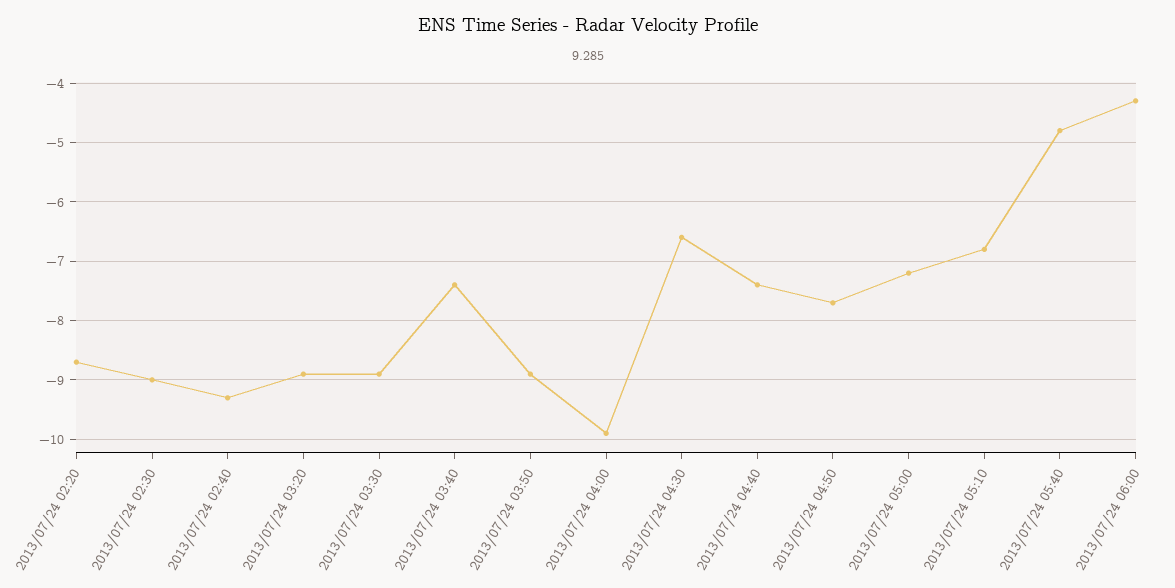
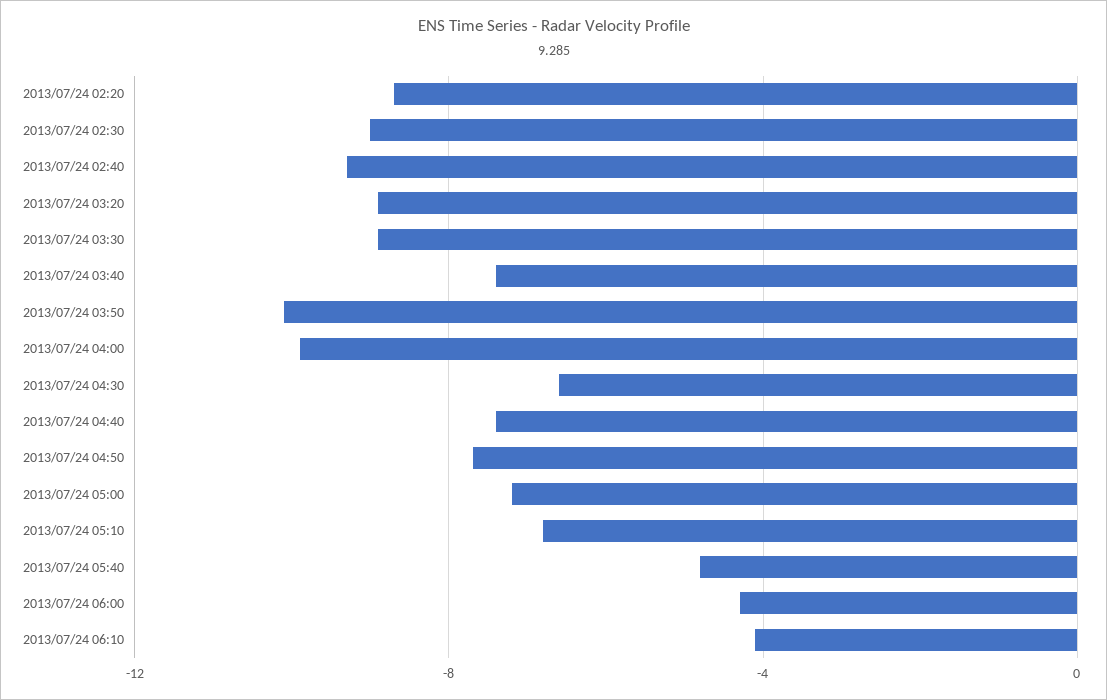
2013/07/24 03:50: -9 -> -10
2013/07/24 06:10: none -> -4

